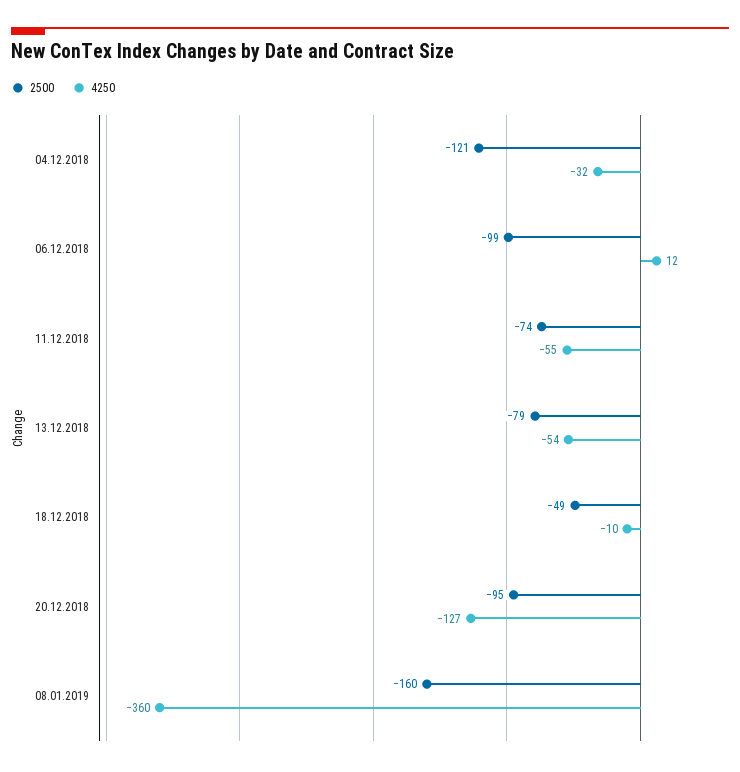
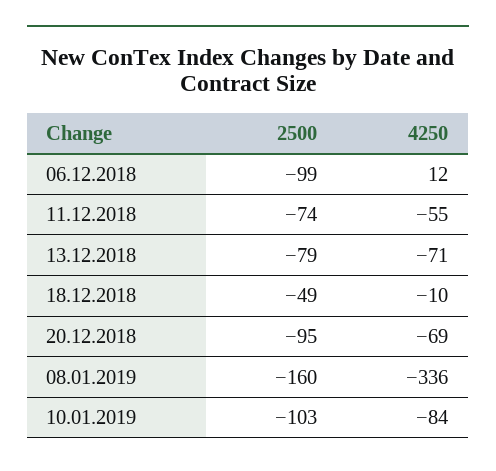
2500, 04.12.2018: -121 -> none
4250, 04.12.2018: -32 -> none
4250, 13.12.2018: -54 -> -71
4250, 20.12.2018: -127 -> -69
4250, 08.01.2019: -360 -> -336
2500, 10.01.2019: none -> -103
4250, 10.01.2019: none -> -84

